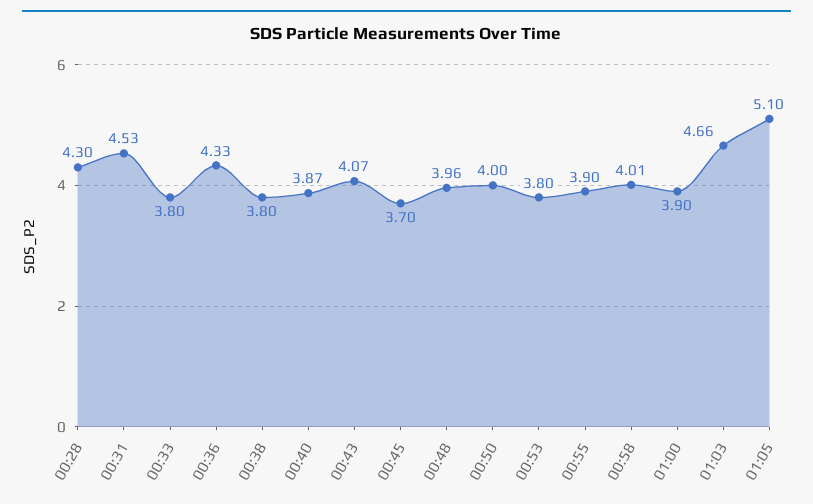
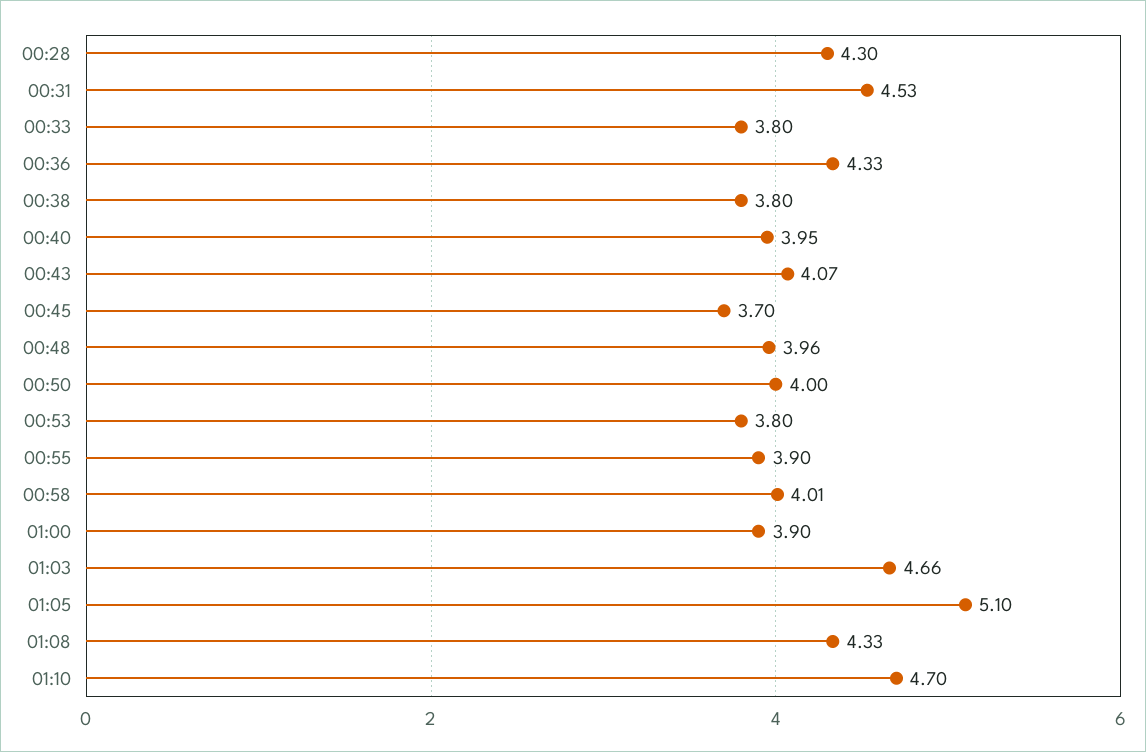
00:40: 3.87 -> 3.95
01:08: none -> 4.33
01:10: none -> 4.7

